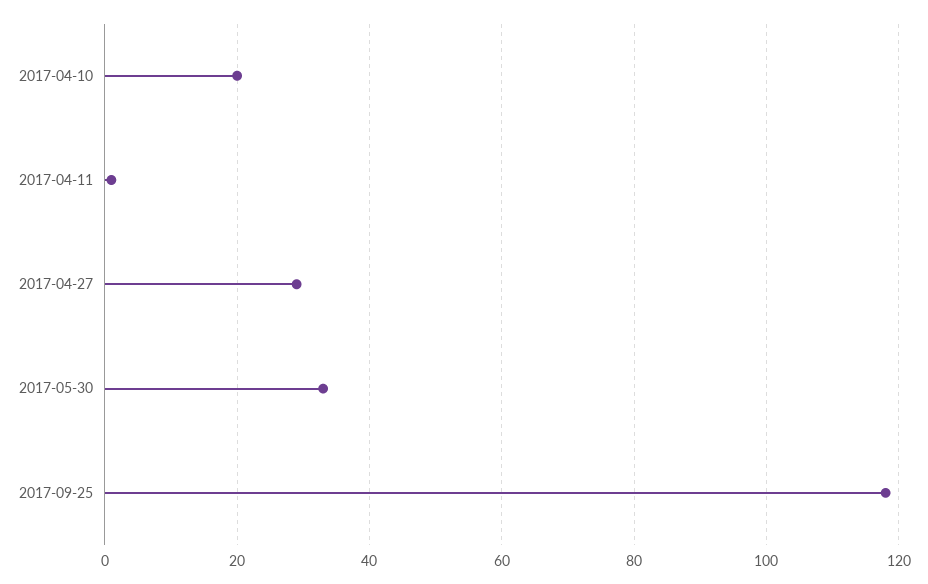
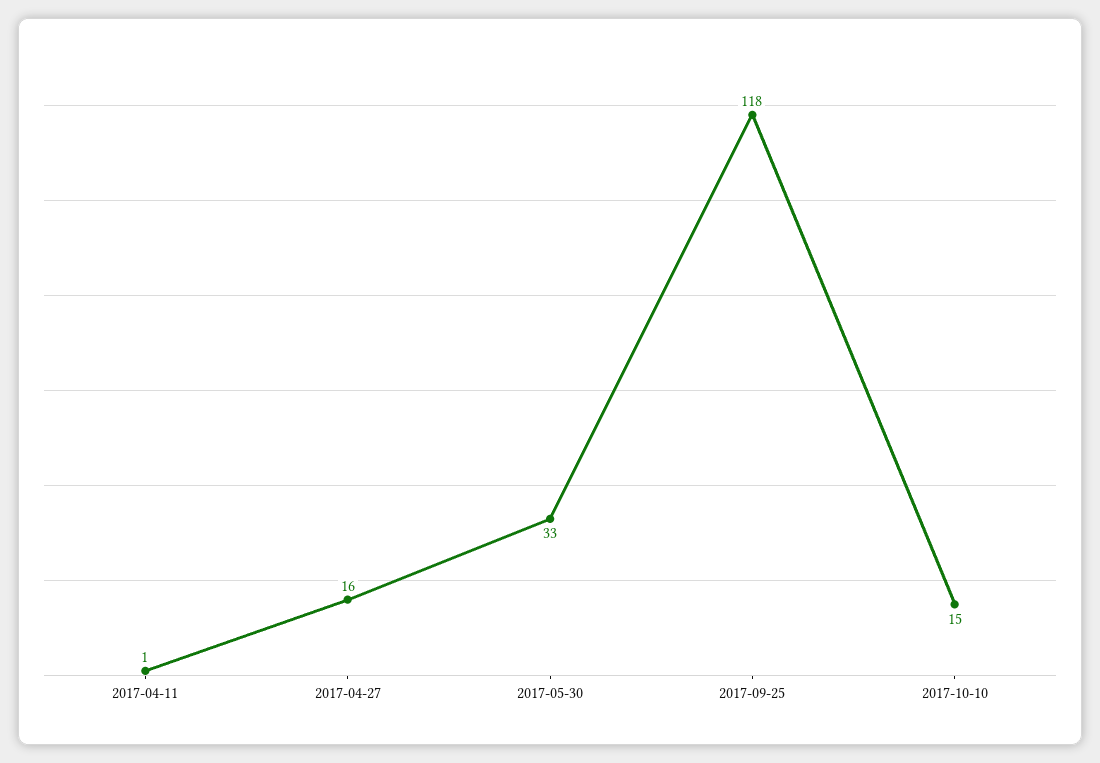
2017-04-10: 20 -> none
2017-04-27: 30 -> 16
2017-10-10: none -> 15

